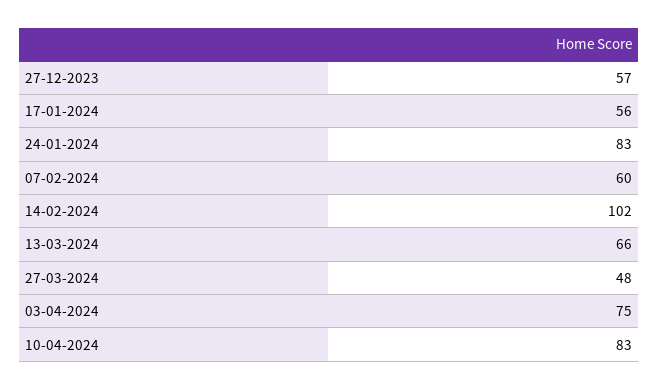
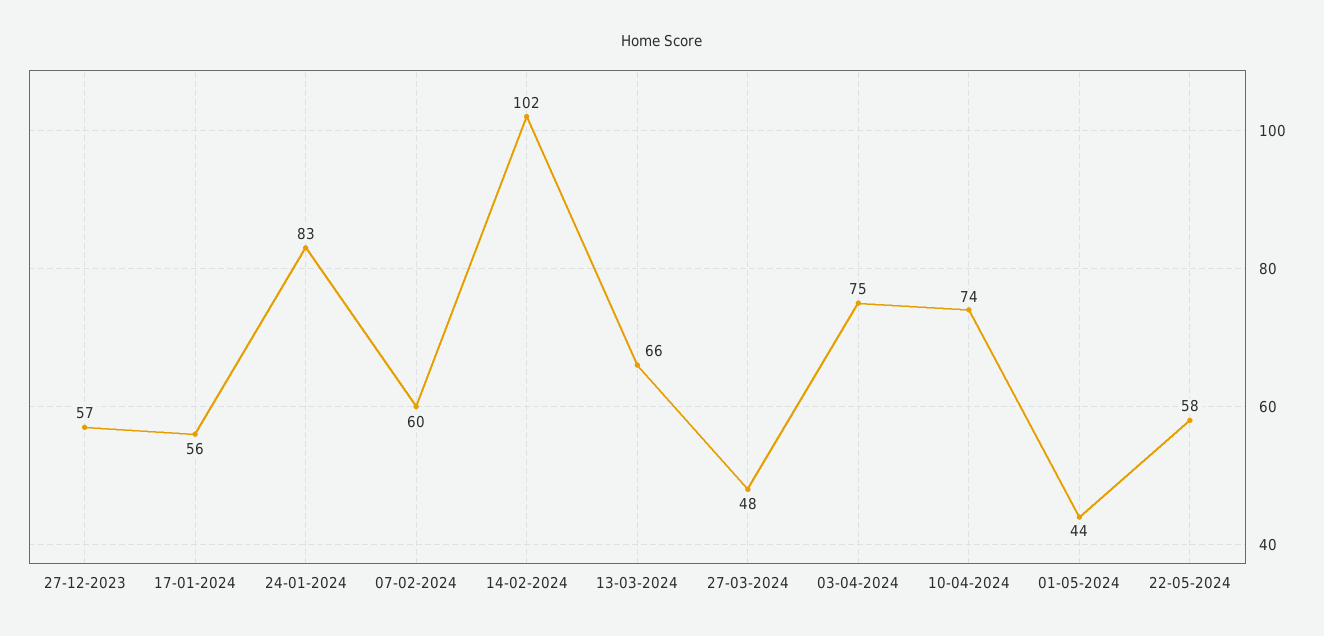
10-04-2024: 83 -> 74
01-05-2024: none -> 44
22-05-2024: none -> 58

